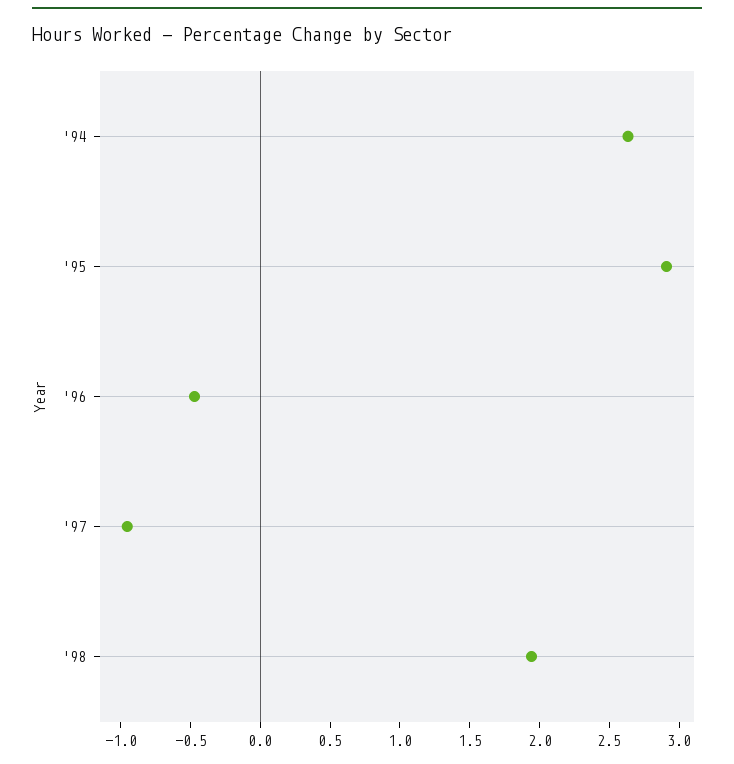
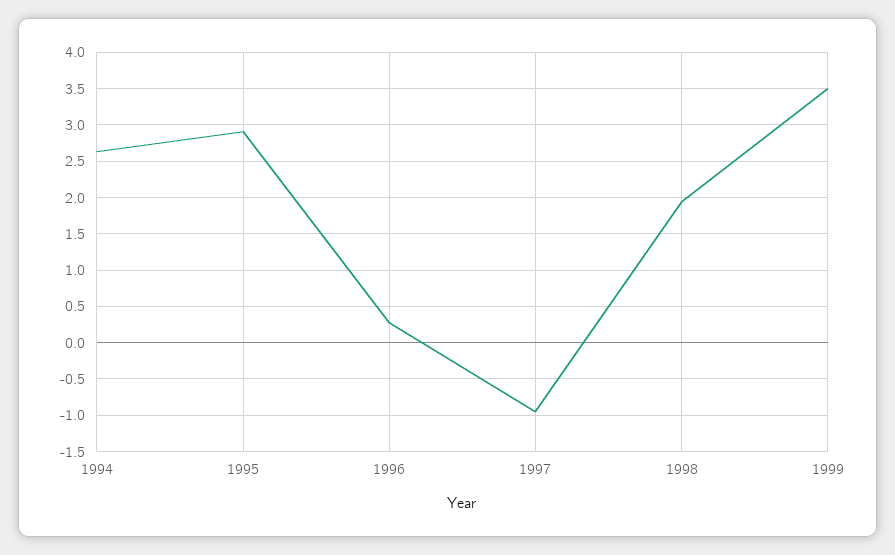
'96: -0.5 -> 0.3
1999: none -> 3.5

